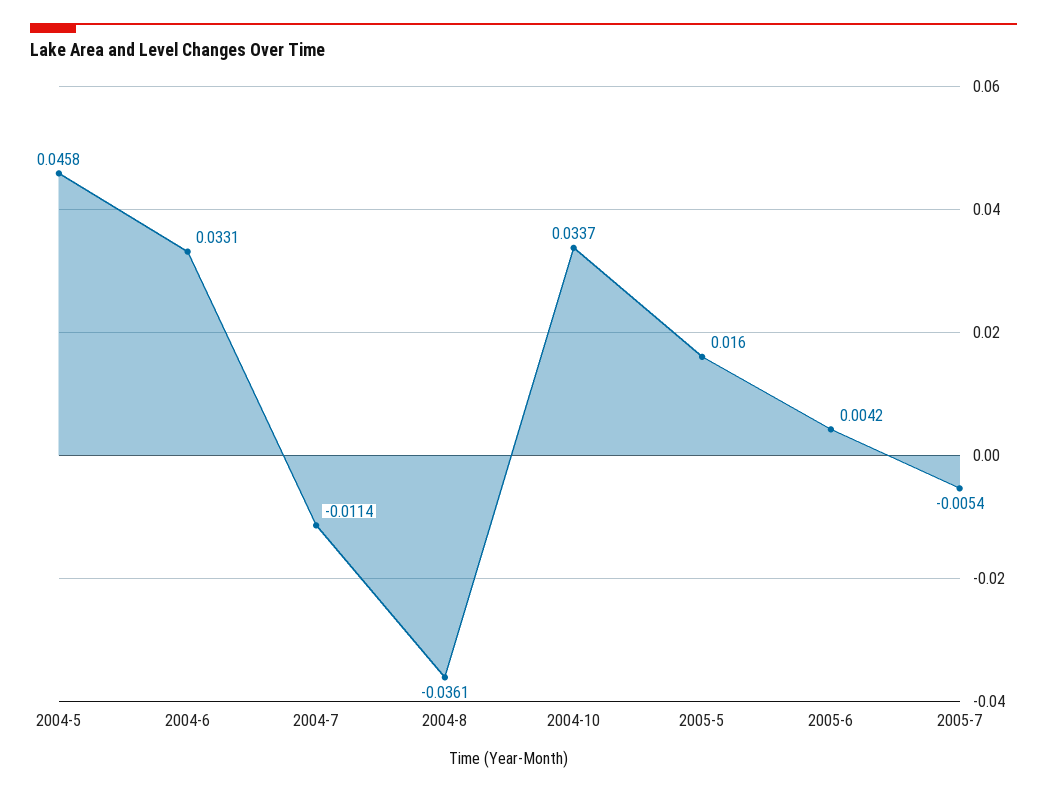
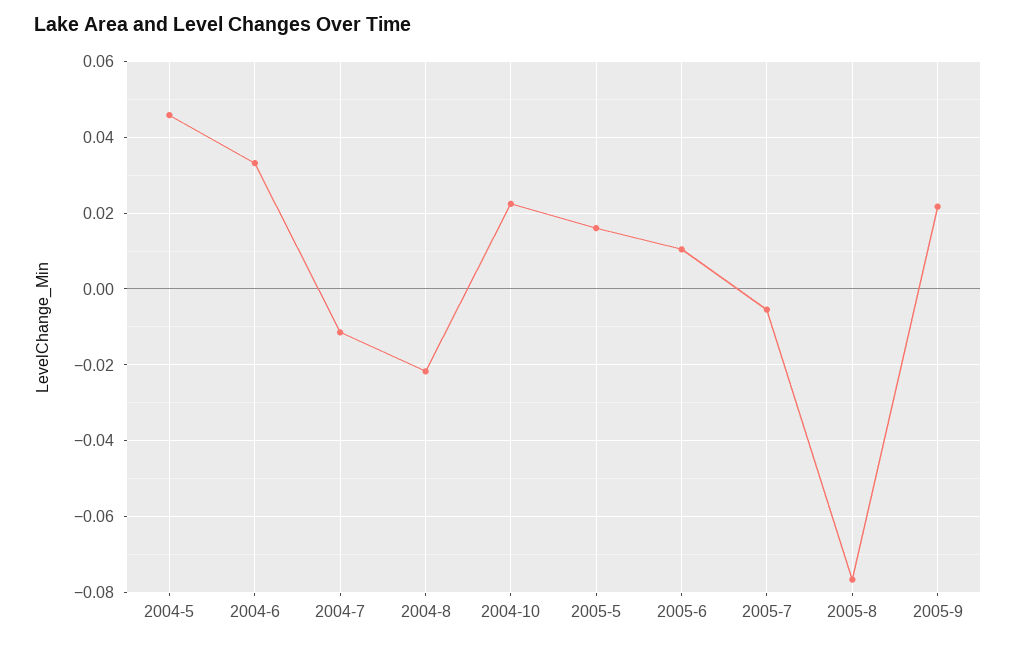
2004-8: -0.0361 -> -0.022
2004-10: 0.0337 -> 0.022
2005-6: 0.0042 -> 0.01
2005-8: none -> -0.076
2005-9: none -> 0.022

